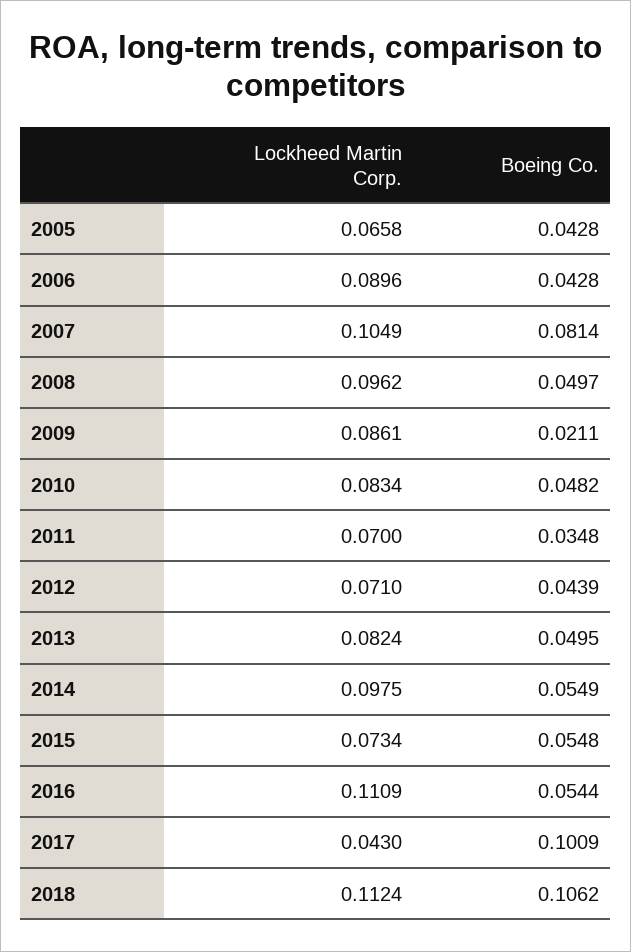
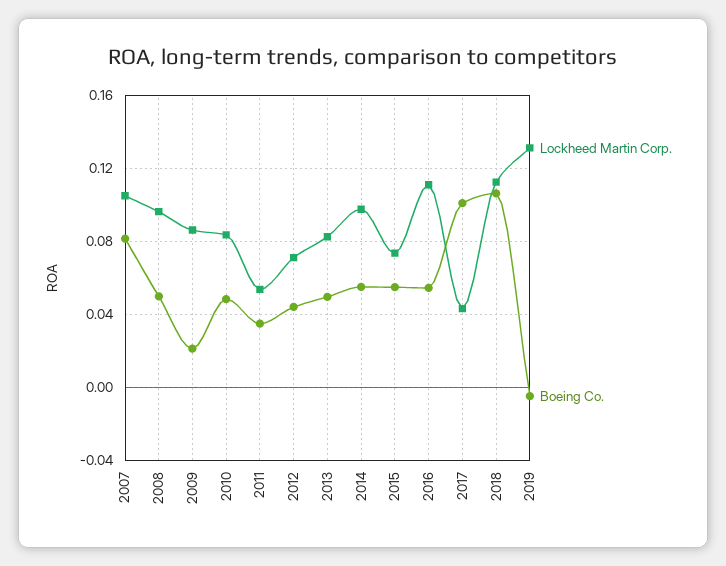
Lockheed Martin Corp., 2005: 0.0658 -> none
Boeing Co., 2005: 0.0428 -> none
Lockheed Martin Corp., 2006: 0.0896 -> none
Boeing Co., 2006: 0.0428 -> none
Lockheed Martin Corp., 2011: 0.07 -> 0.055
Lockheed Martin Corp., 2019: none -> 0.13
Boeing Co., 2019: none -> -0.005

